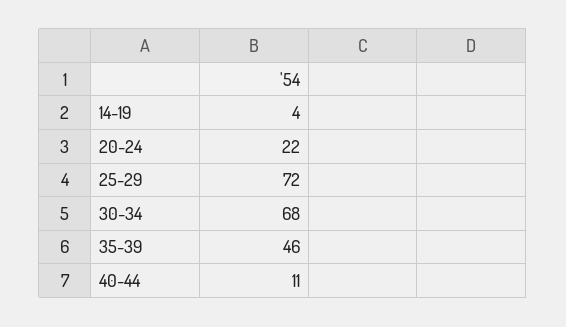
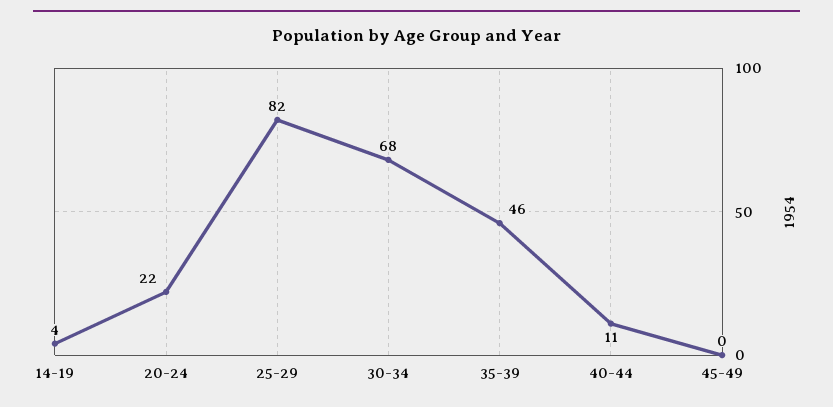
25-29: 72 -> 82
45-49: none -> 0

